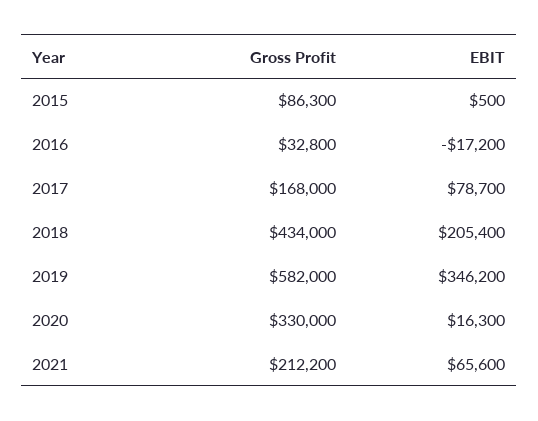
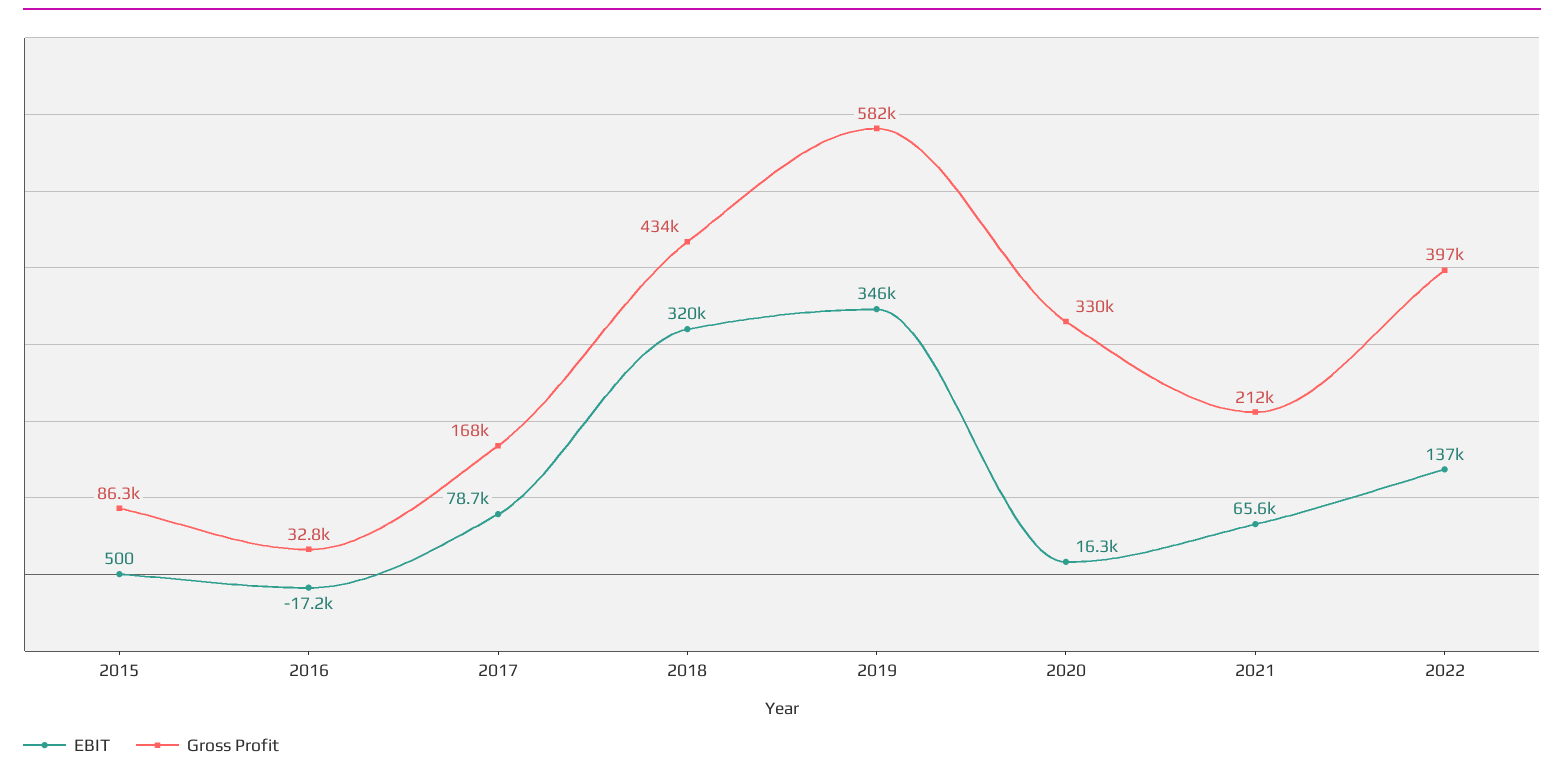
EBIT, 2018: 205400 -> 320000
EBIT, 2022: none -> 137000
Gross Profit, 2022: none -> 397000

